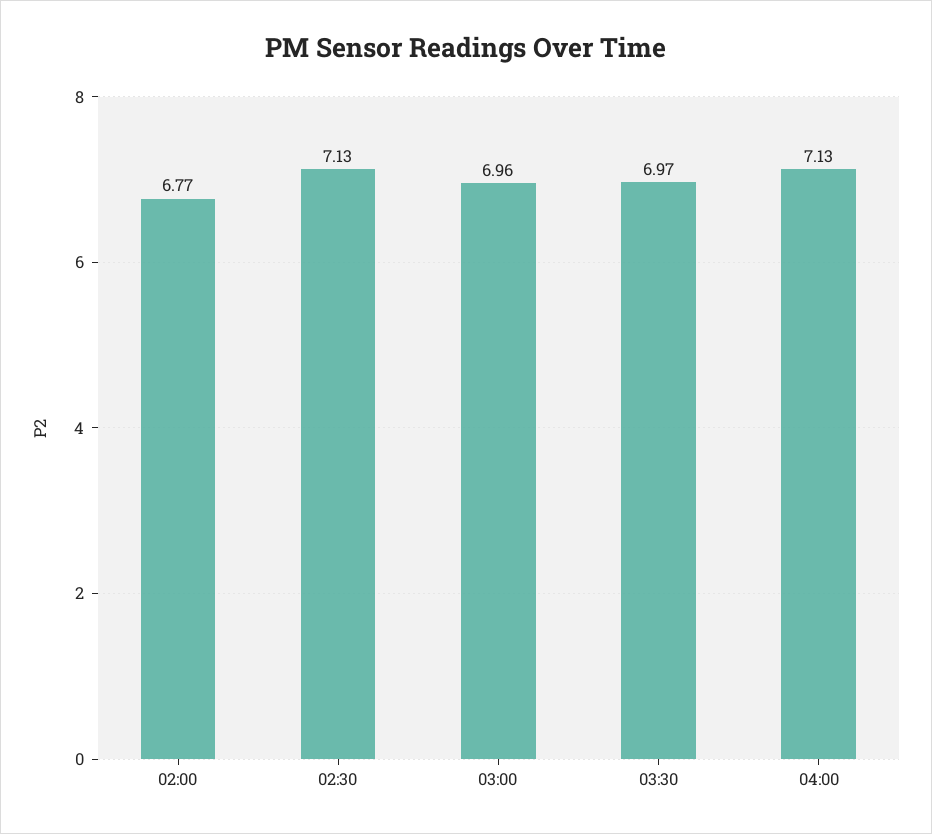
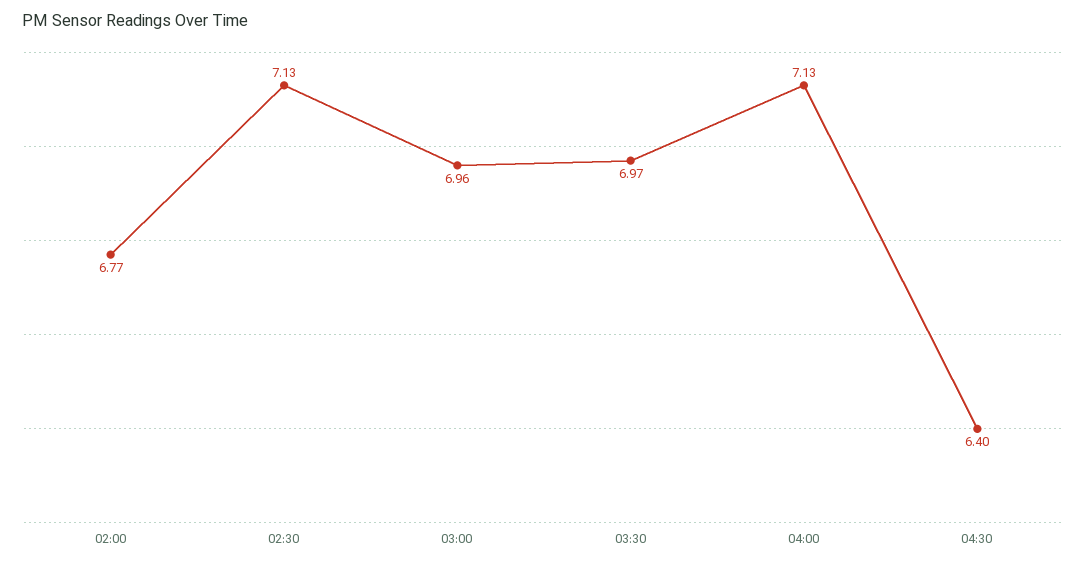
04:30: none -> 6.4

